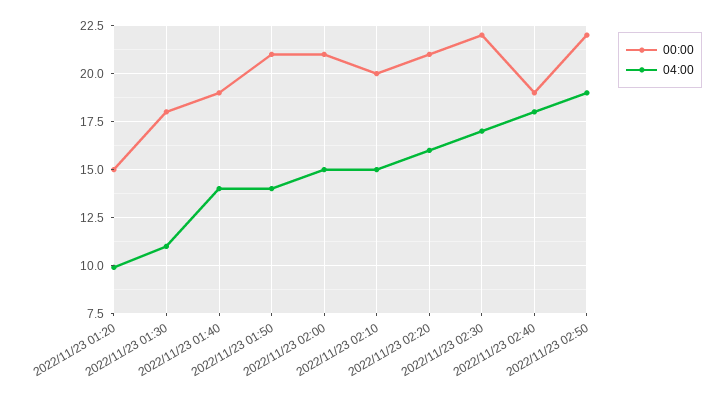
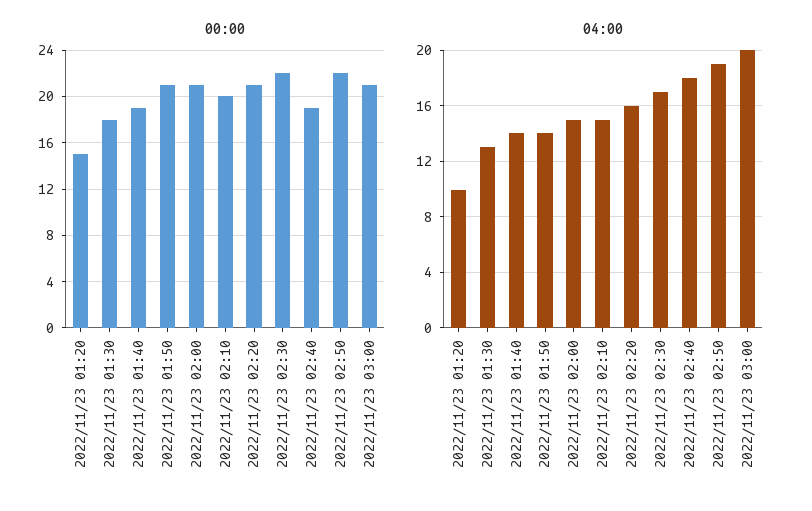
04:00, 2022/11/23 01:30: 11 -> 13
00:00, 2022/11/23 03:00: none -> 21
04:00, 2022/11/23 03:00: none -> 20

